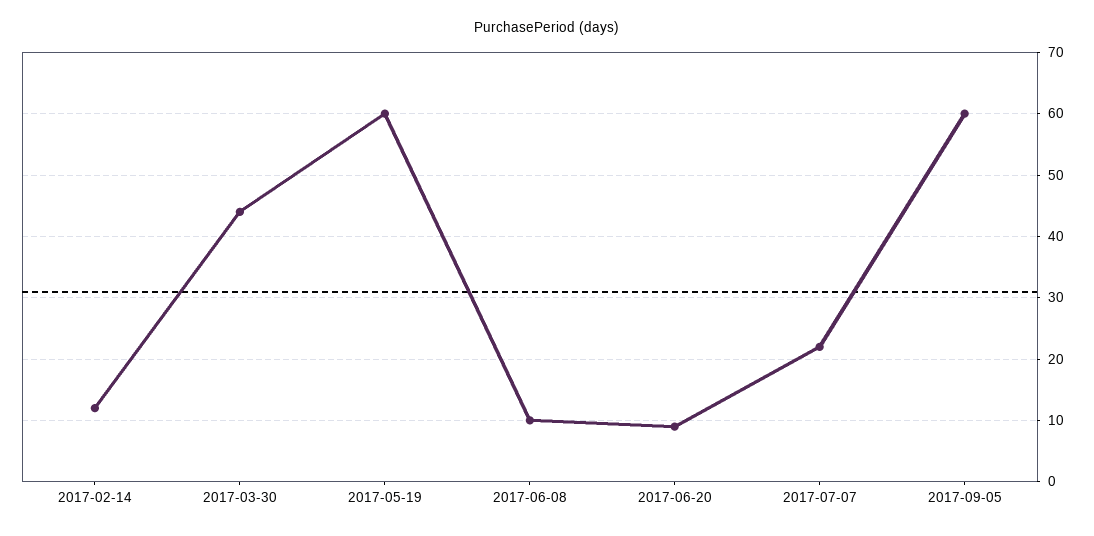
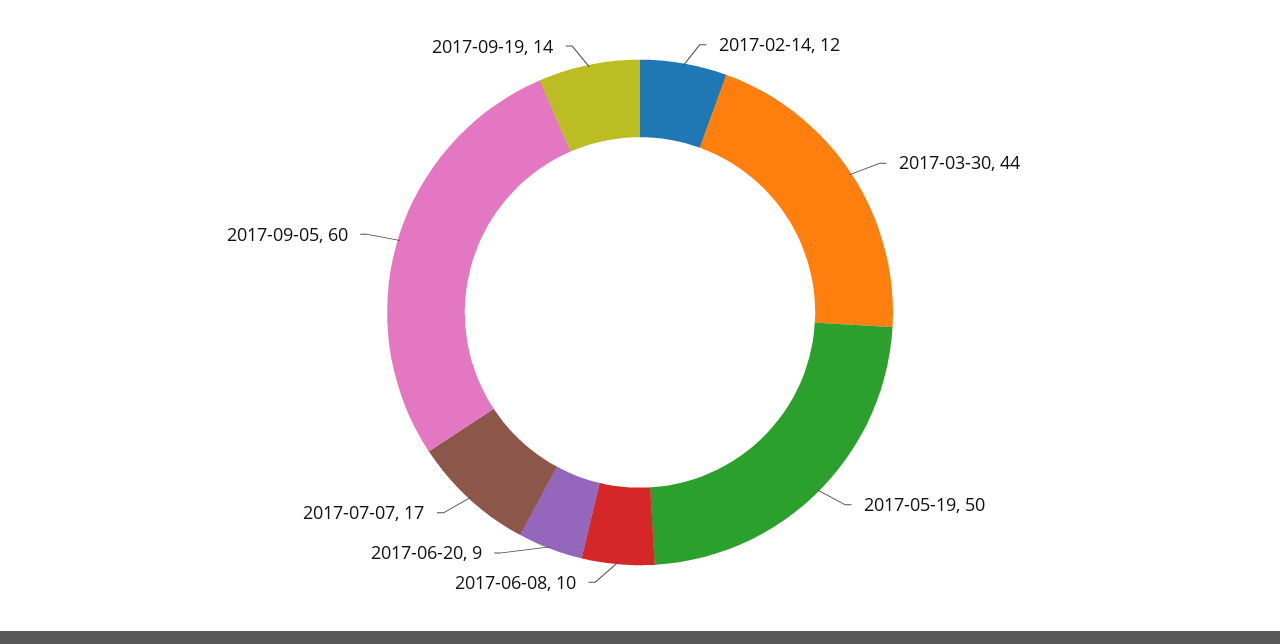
2017-05-19: 60 -> 50
2017-07-07: 22 -> 17
2017-09-19: none -> 14

